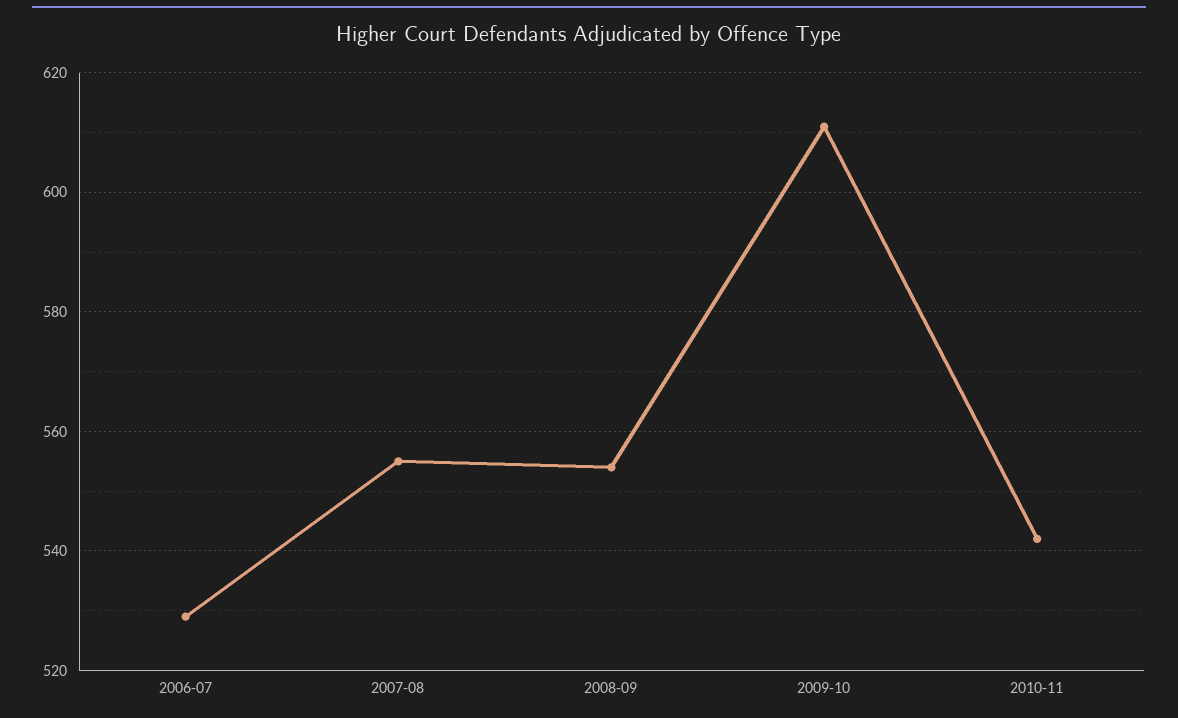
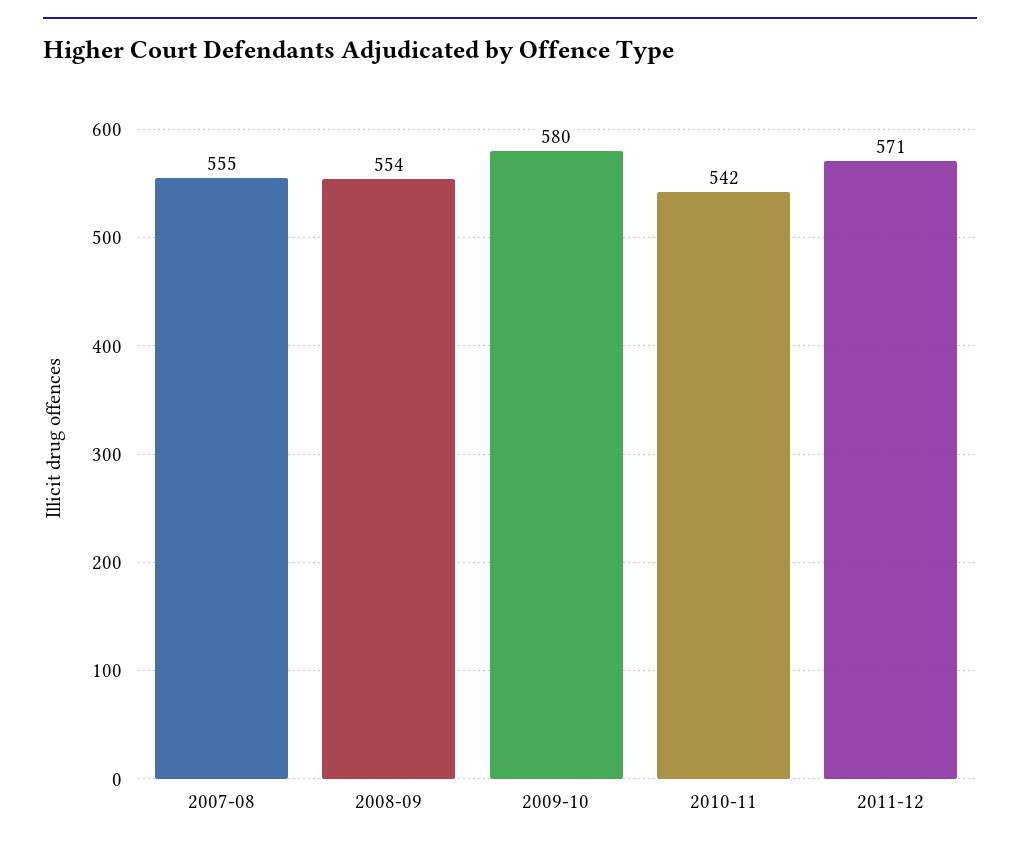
2006-07: 530 -> none
2009-10: 610 -> 580
2011-12: none -> 571

